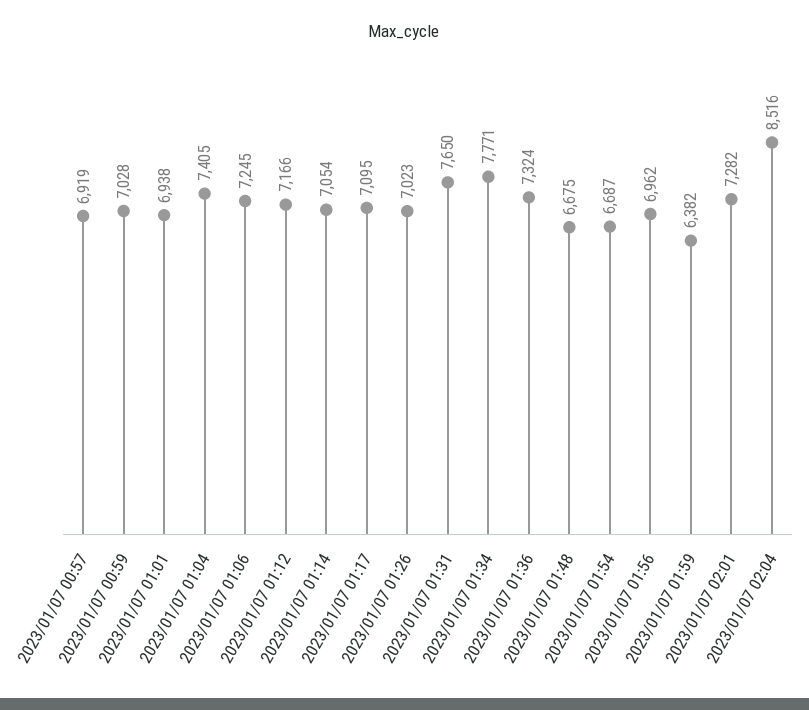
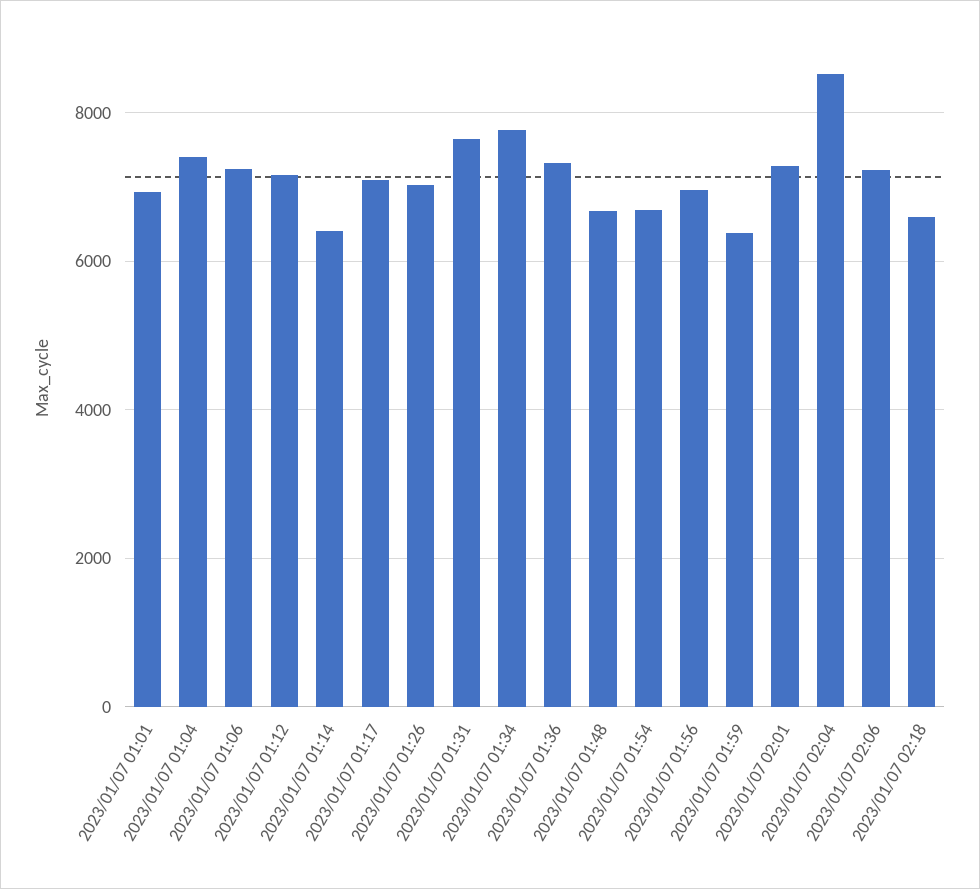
2023/01/07 00:57: 6919 -> none
2023/01/07 00:59: 7028 -> none
2023/01/07 01:14: 7054 -> 6400
2023/01/07 02:06: none -> 7200
2023/01/07 02:18: none -> 6600

